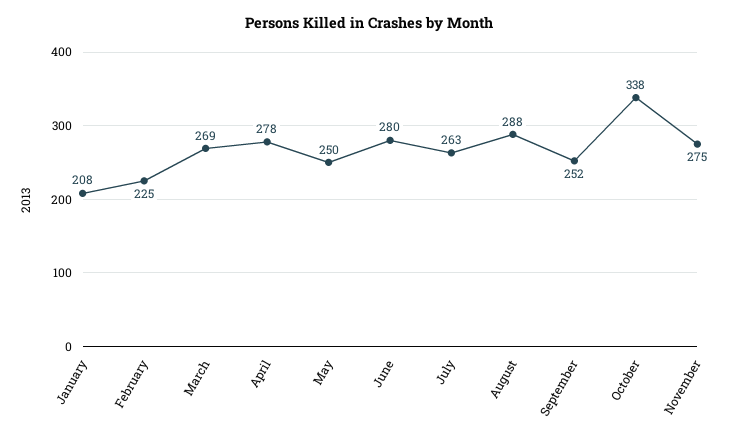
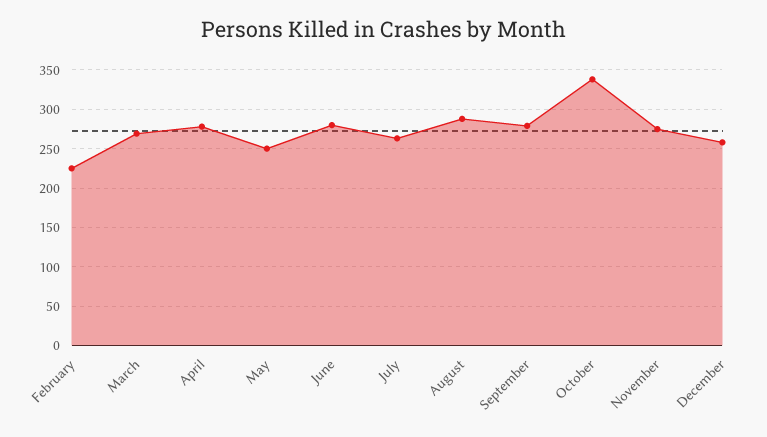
January: 208 -> none
September: 252 -> 280
December: none -> 260

